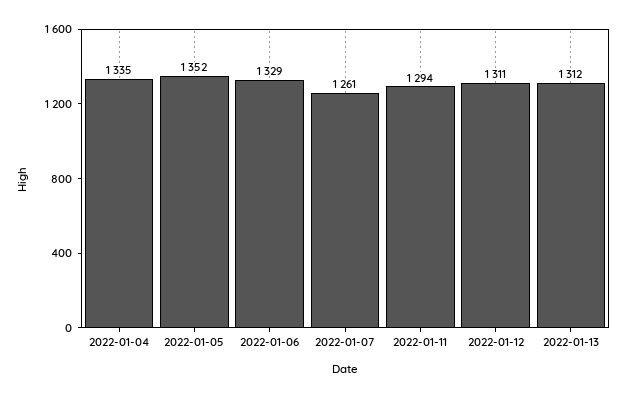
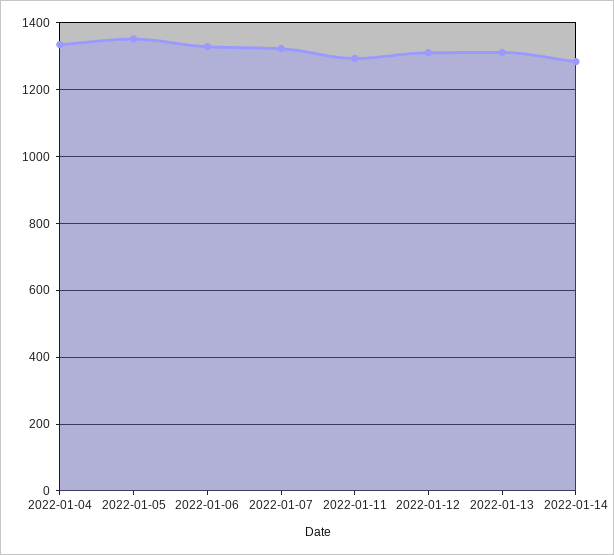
2022-01-07: 1261 -> 1320
2022-01-14: none -> 1280

